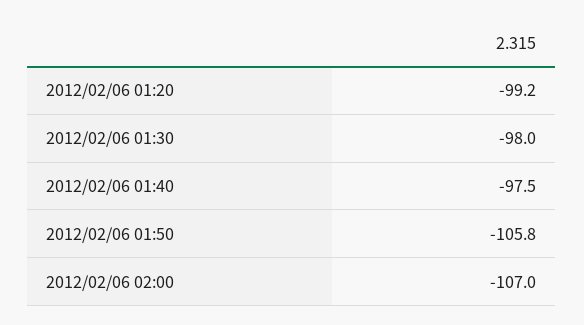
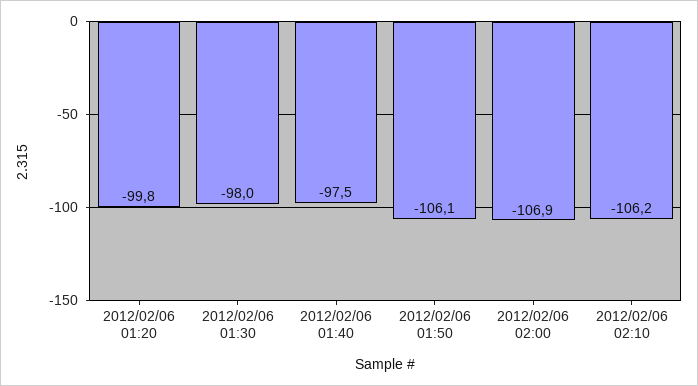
2012/02/06 01:20: -99.2 -> -99.8
2012/02/06 01:50: -105.8 -> -106.1
2012/02/06 02:00: -107 -> -106.9
2012/02/06 02:10: none -> -106.2

